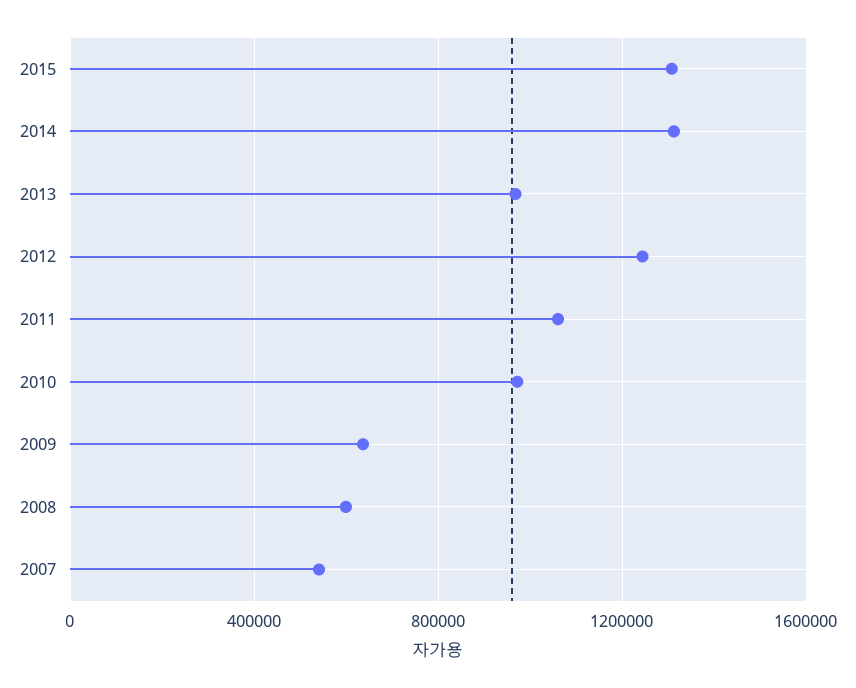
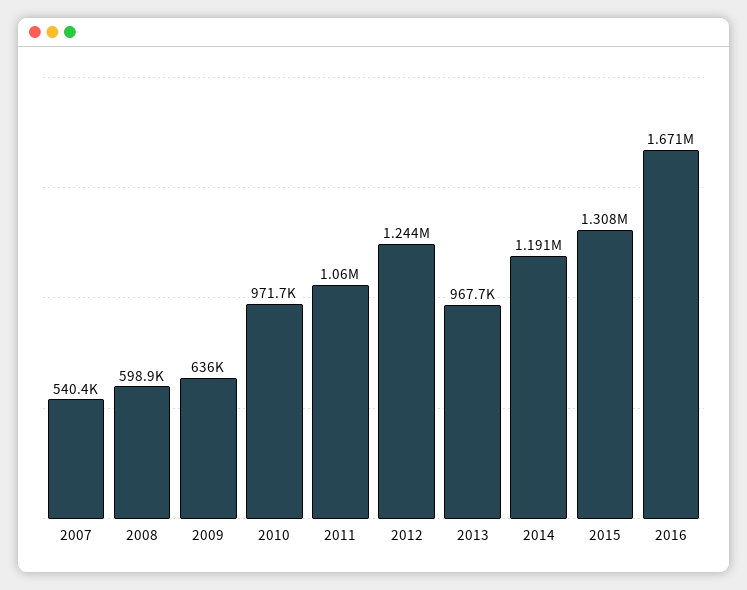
2014: 1300000 -> 1191000
2016: none -> 1671000

